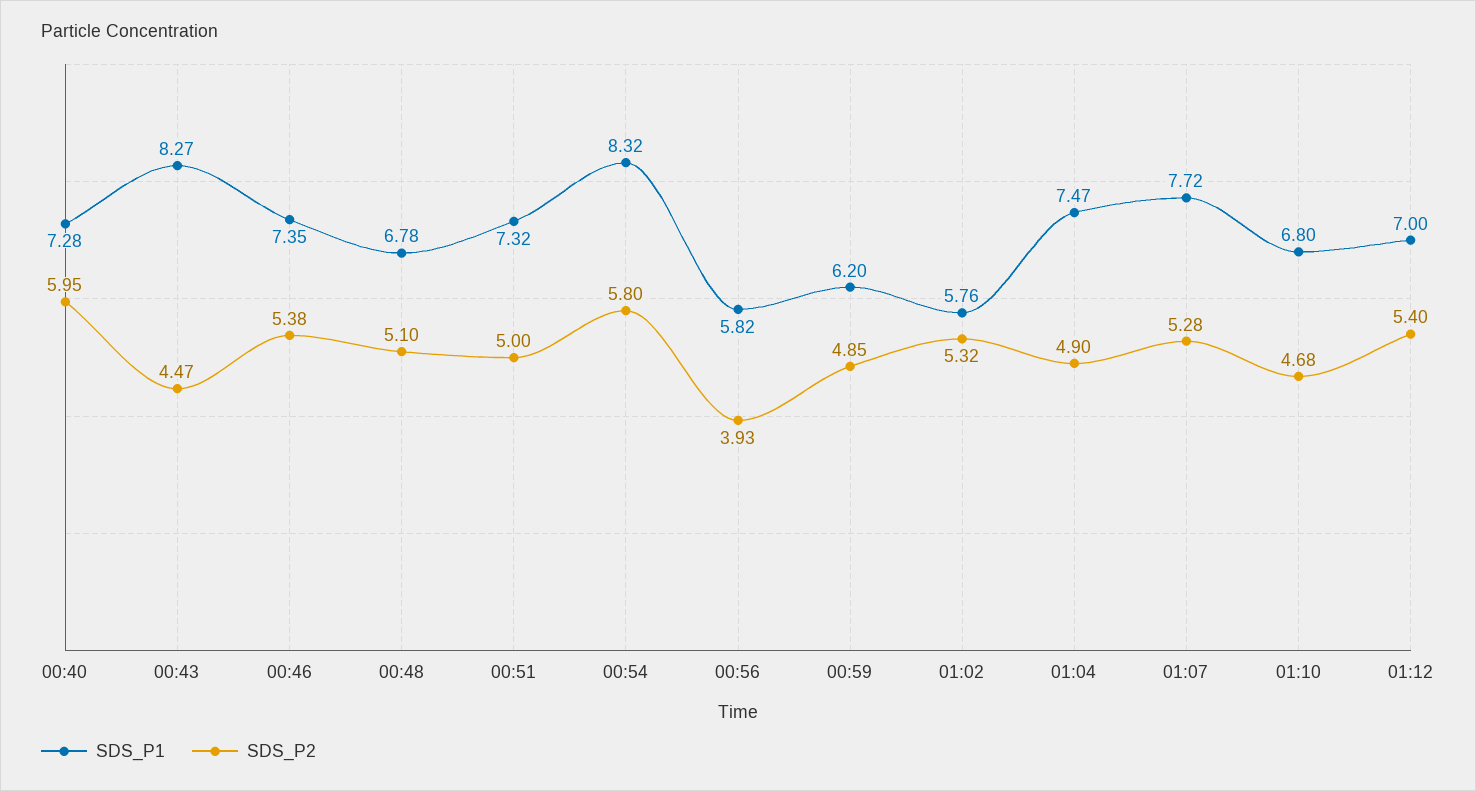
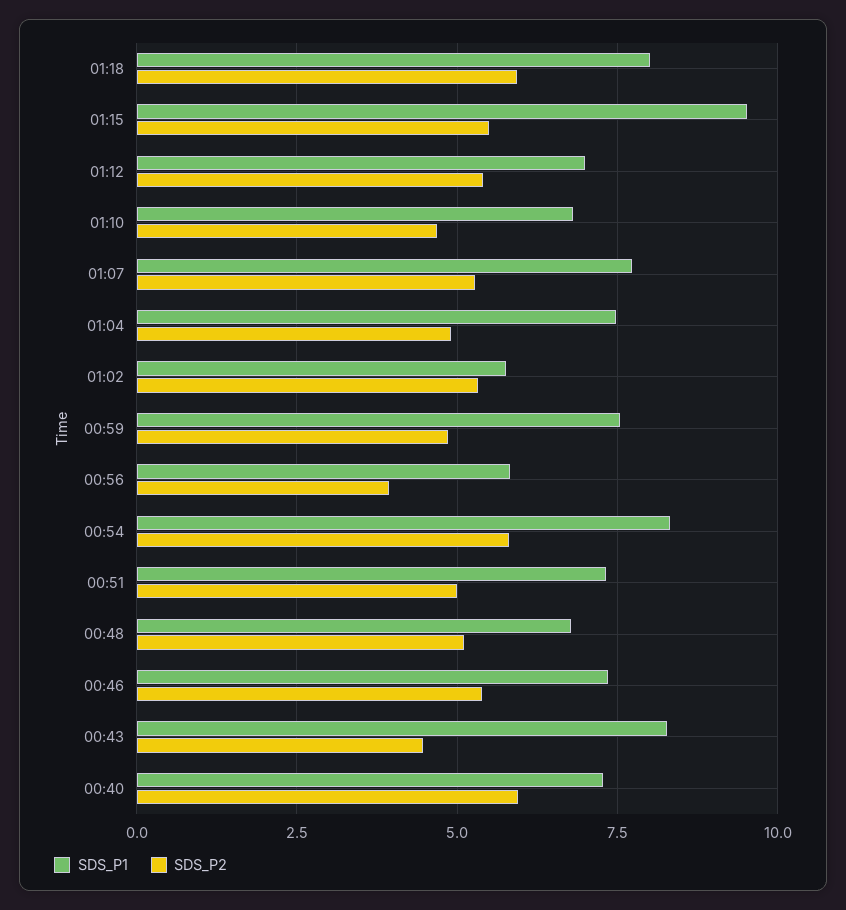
SDS_P1, 00:59: 6.2 -> 7.5
SDS_P1, 01:18: none -> 8
SDS_P2, 01:18: none -> 6
SDS_P1, 01:15: none -> 9.5
SDS_P2, 01:15: none -> 5.5

